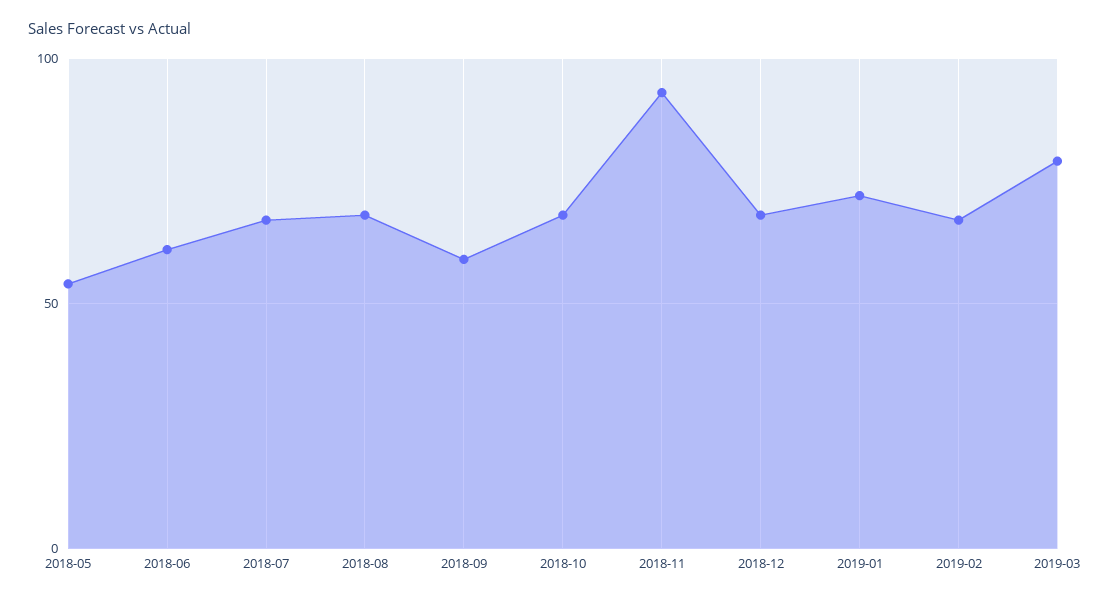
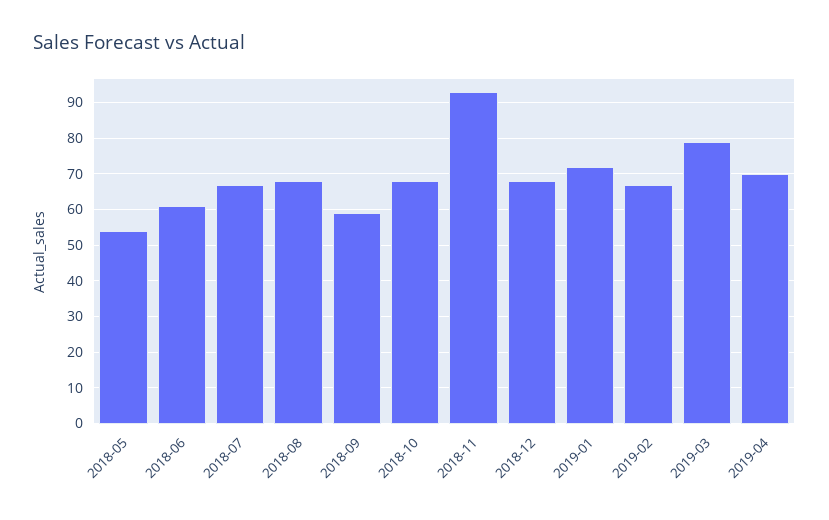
2019-04: none -> 70

